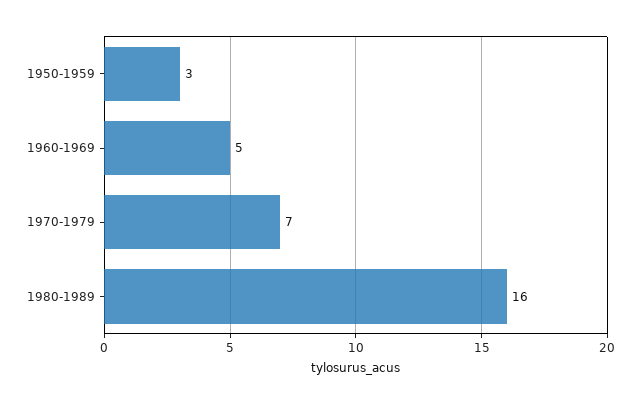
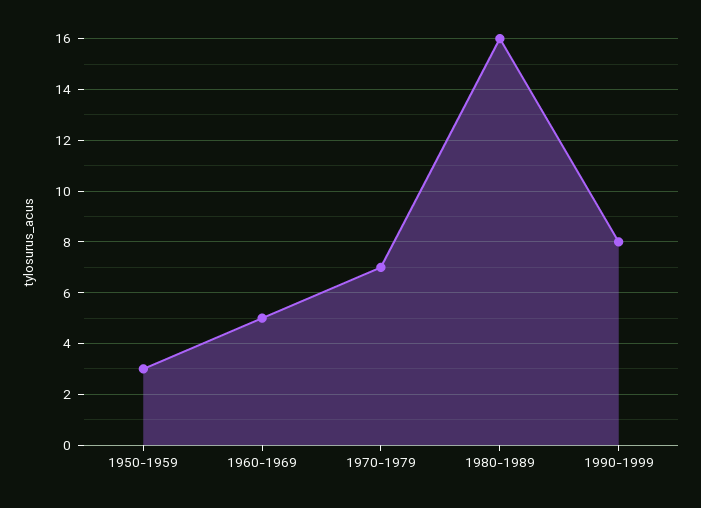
1990-1999: none -> 8

